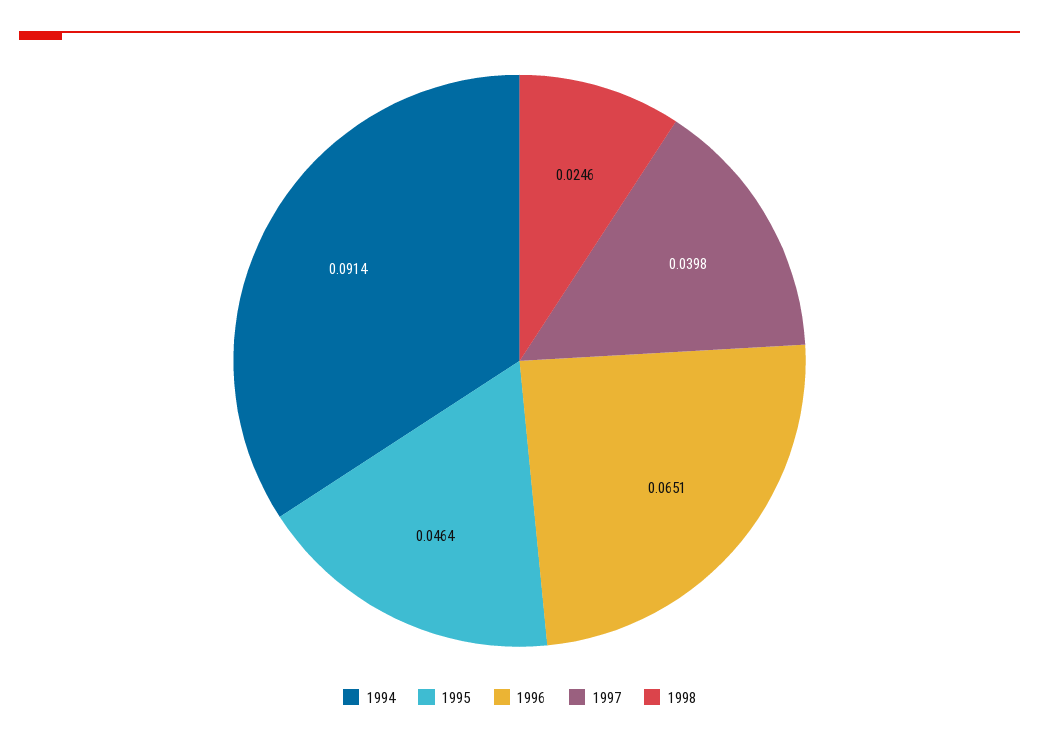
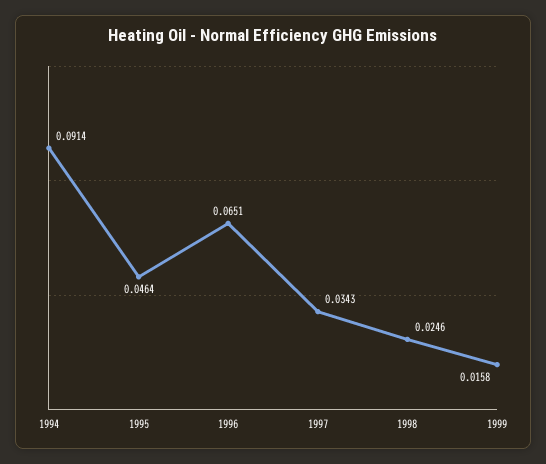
1997: 0.0398 -> 0.0343
1999: none -> 0.0158

